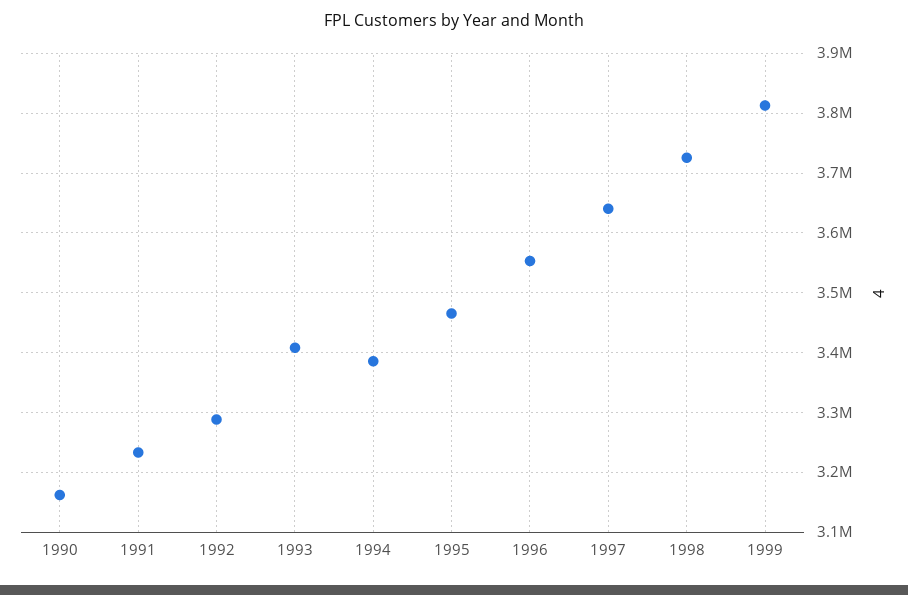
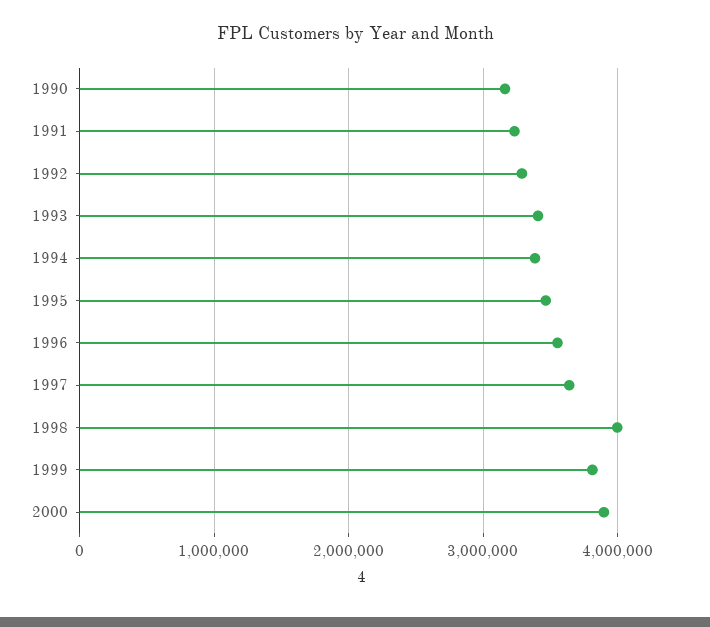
1998: 3720000 -> 4000000
2000: none -> 3900000

